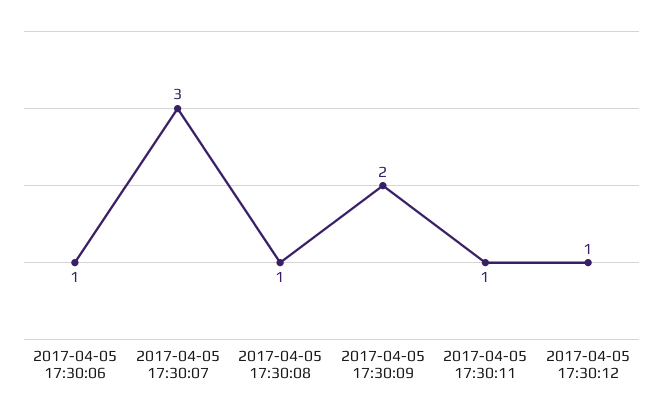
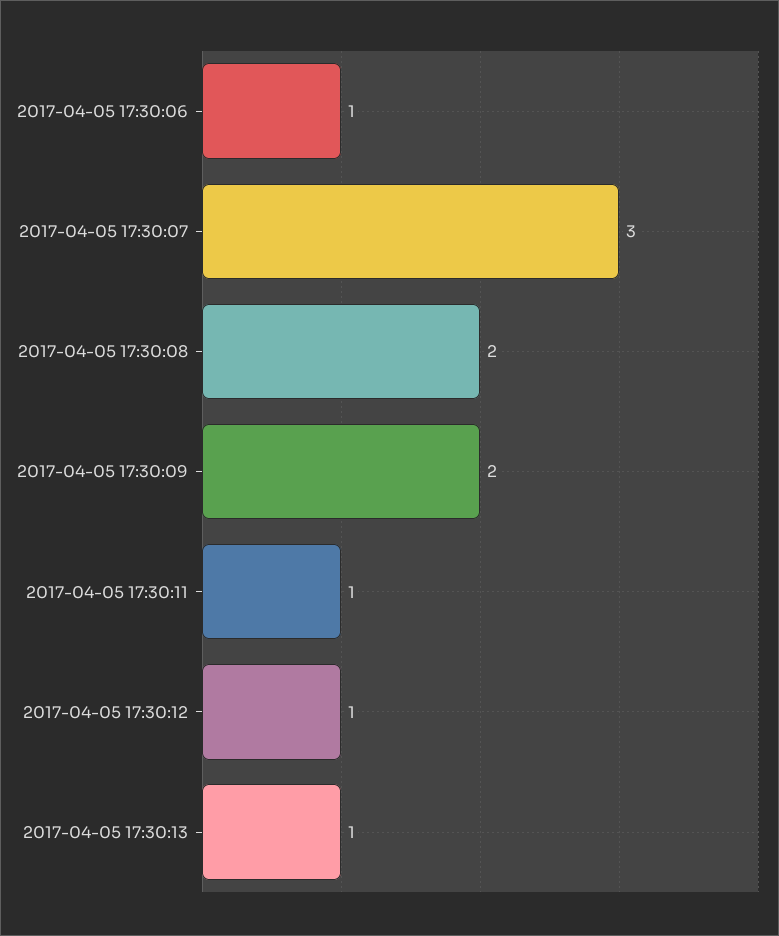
2017-04-05 17:30:08: 1 -> 2
2017-04-05 17:30:13: none -> 1

